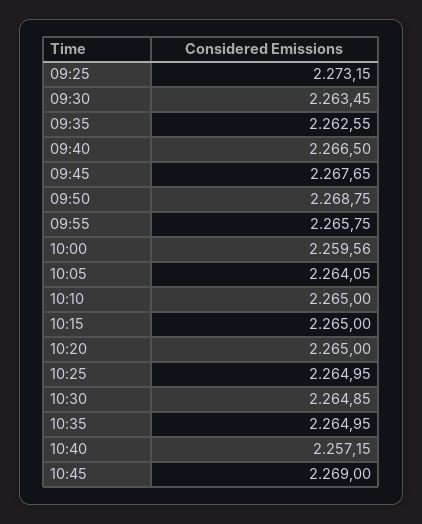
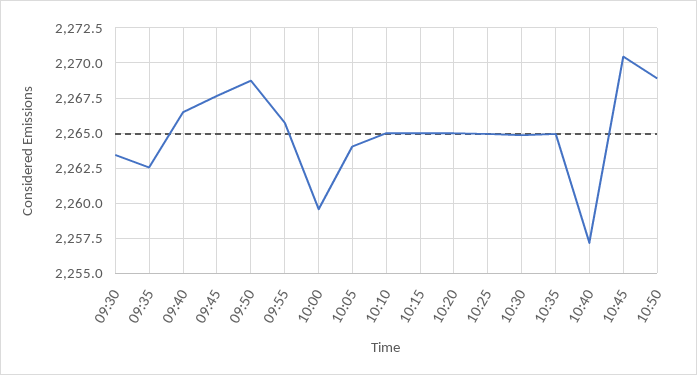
09:25: 2273.15 -> none
10:45: 2269 -> 2270.5
10:50: none -> 2269

